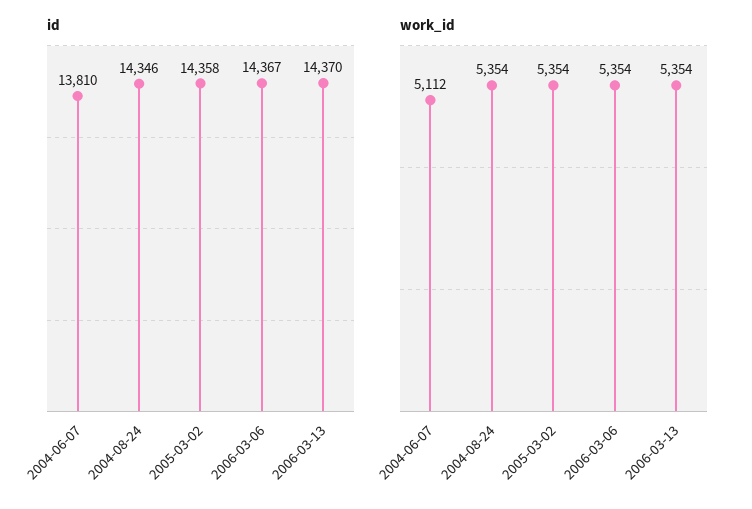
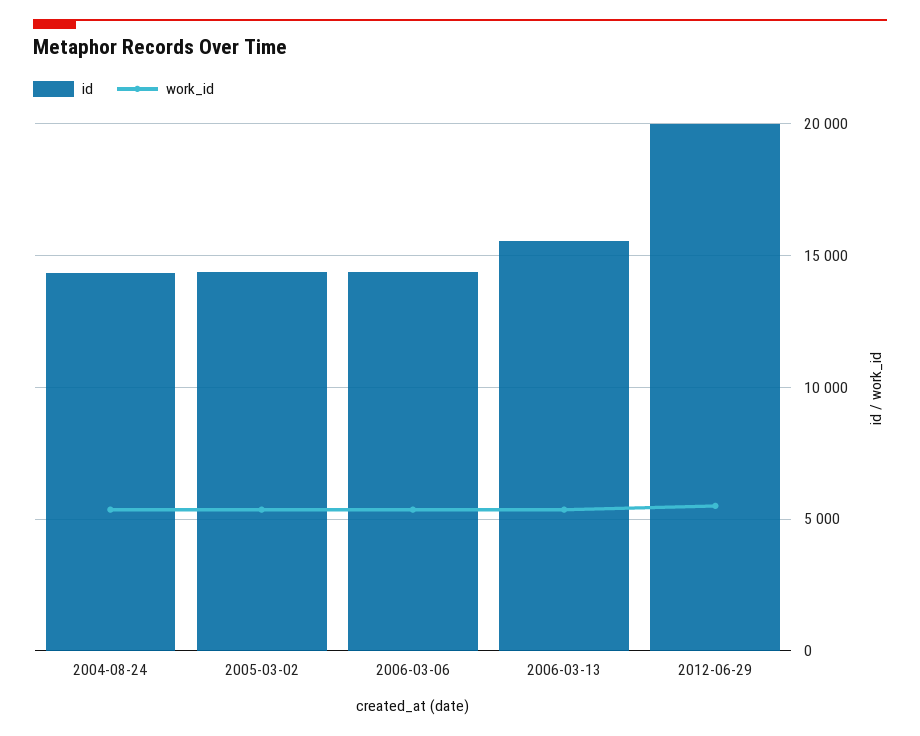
id, 2004-06-07: 13810 -> none
id, 2006-03-13: 14370 -> 15500
work_id, 2004-06-07: 5112 -> none
id, 2012-06-29: none -> 20000
work_id, 2012-06-29: none -> 5500

